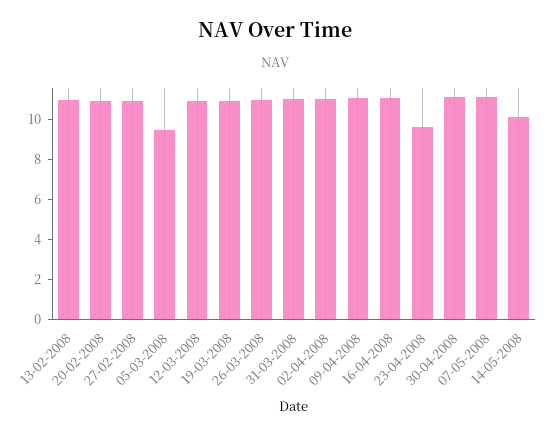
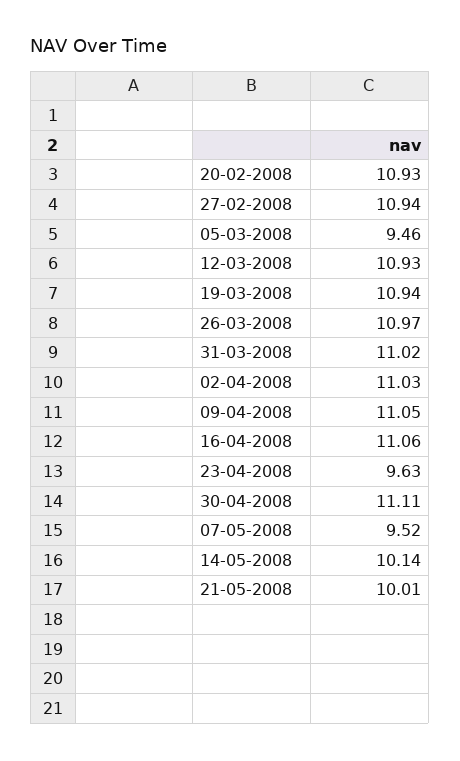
13-02-2008: 11 -> none
07-05-2008: 11 -> 9.52
21-05-2008: none -> 10.01

